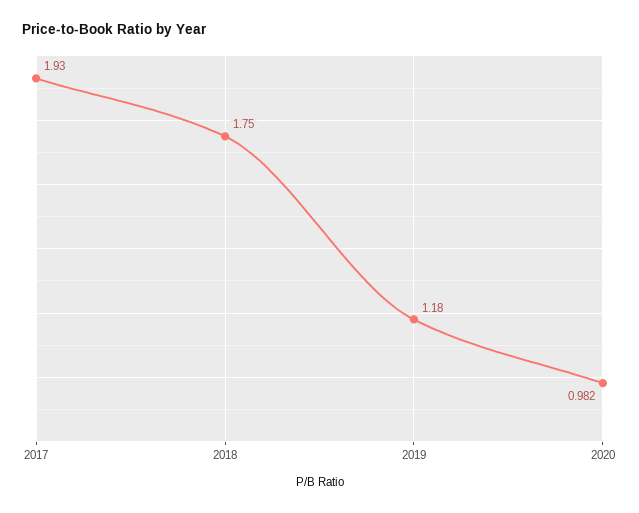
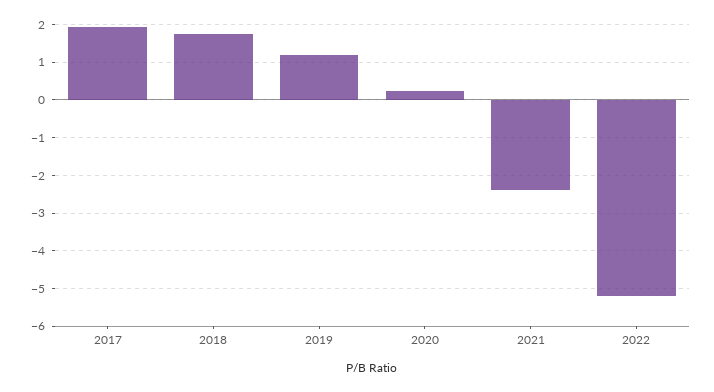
2020: 0.982 -> 0.2
2021: none -> -2.4
2022: none -> -5.2

